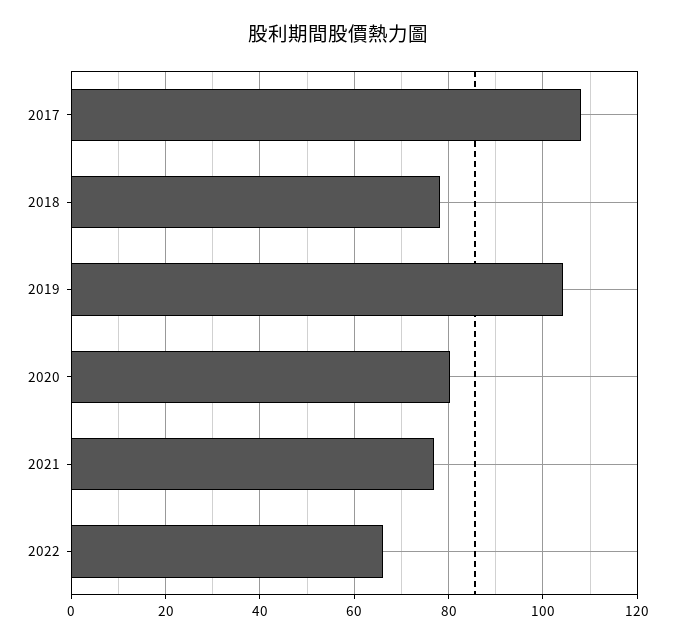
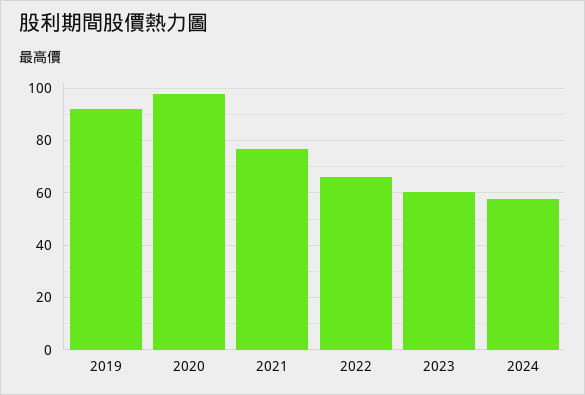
2017: 108 -> none
2018: 78 -> none
2019: 104 -> 92.5
2020: 80 -> 97.5
2023: none -> 60
2024: none -> 57.5

